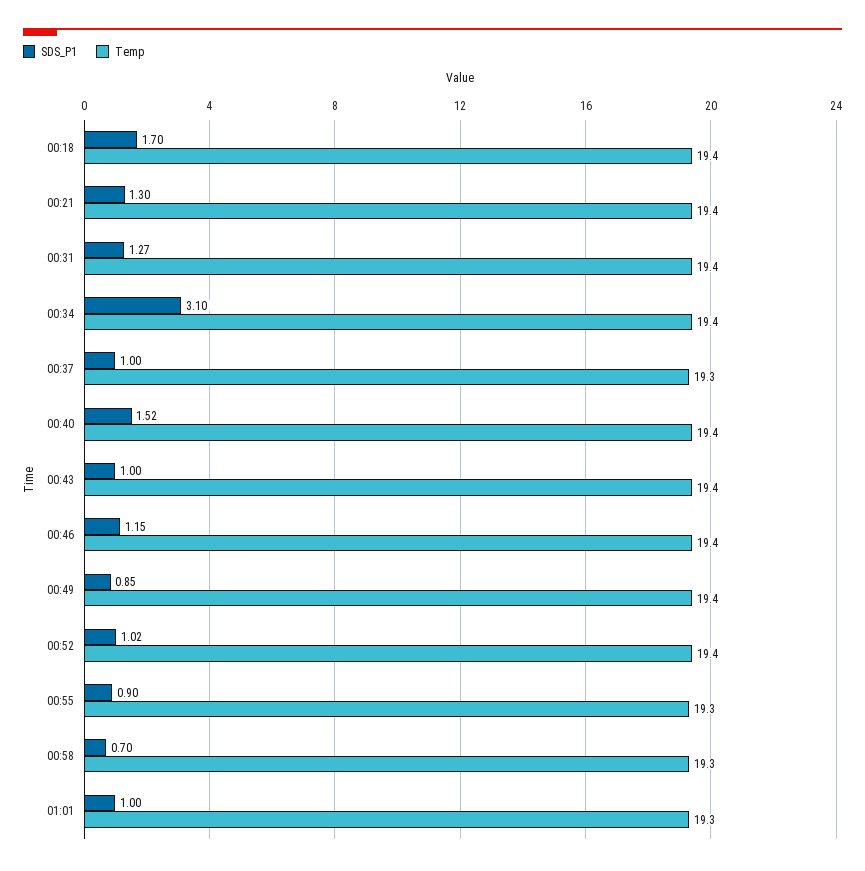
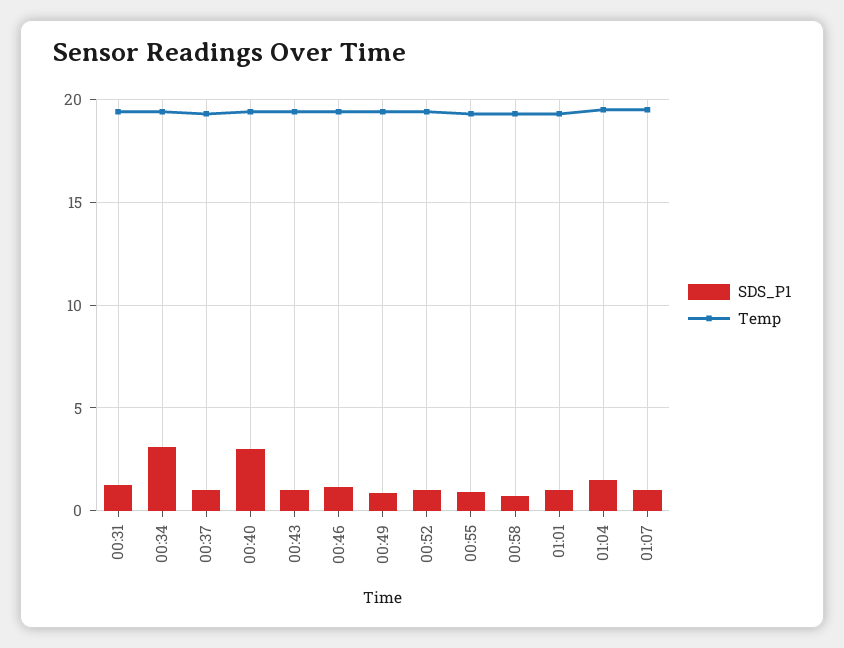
SDS_P1, 00:18: 1.7 -> none
Temp, 00:18: 19.4 -> none
SDS_P1, 00:21: 1.3 -> none
Temp, 00:21: 19.4 -> none
SDS_P1, 00:40: 1.52 -> 3
SDS_P1, 01:04: none -> 1.5
Temp, 01:04: none -> 19.5
SDS_P1, 01:07: none -> 1
Temp, 01:07: none -> 19.5

